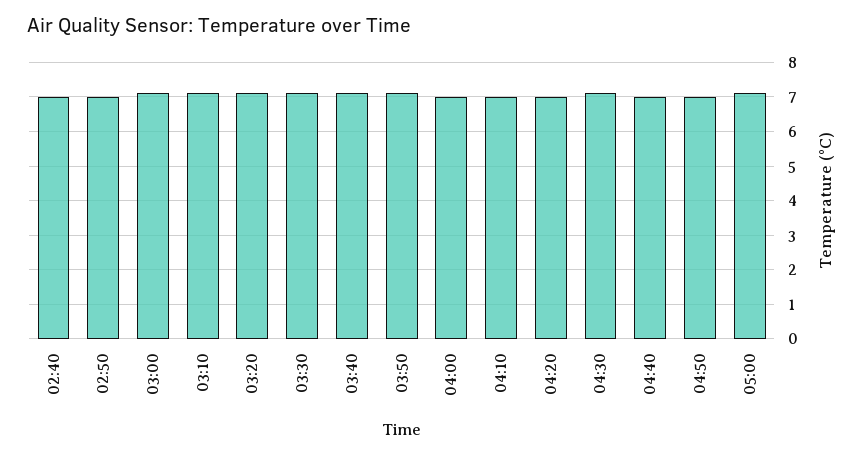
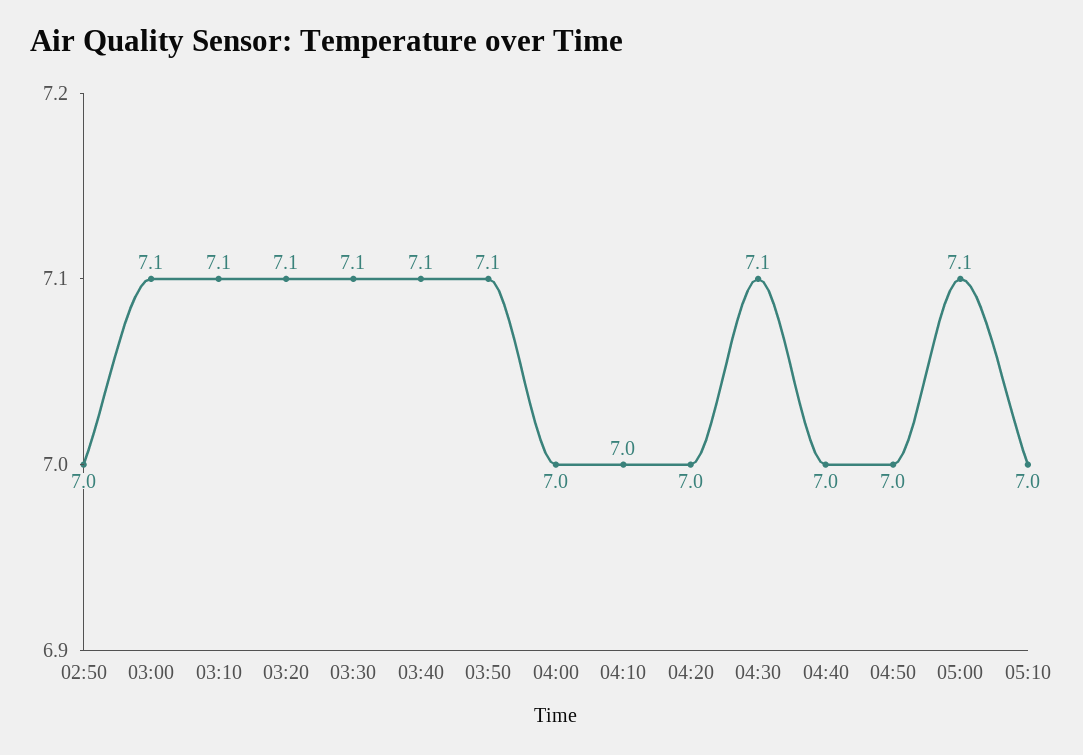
02:40: 7 -> none
05:10: none -> 7

